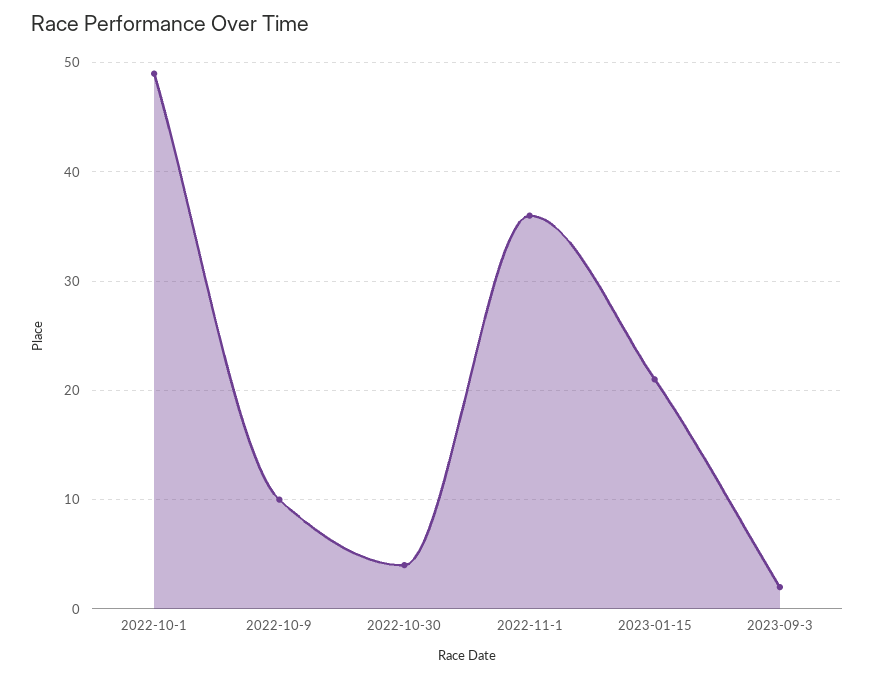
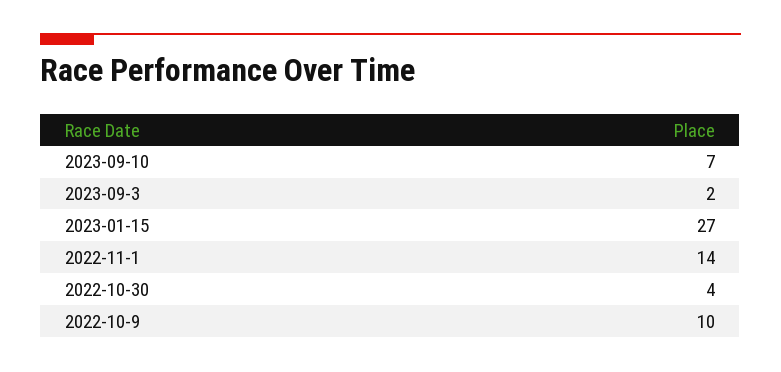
2022-10-1: 49 -> none
2022-11-1: 36 -> 14
2023-01-15: 21 -> 27
2023-09-10: none -> 7

